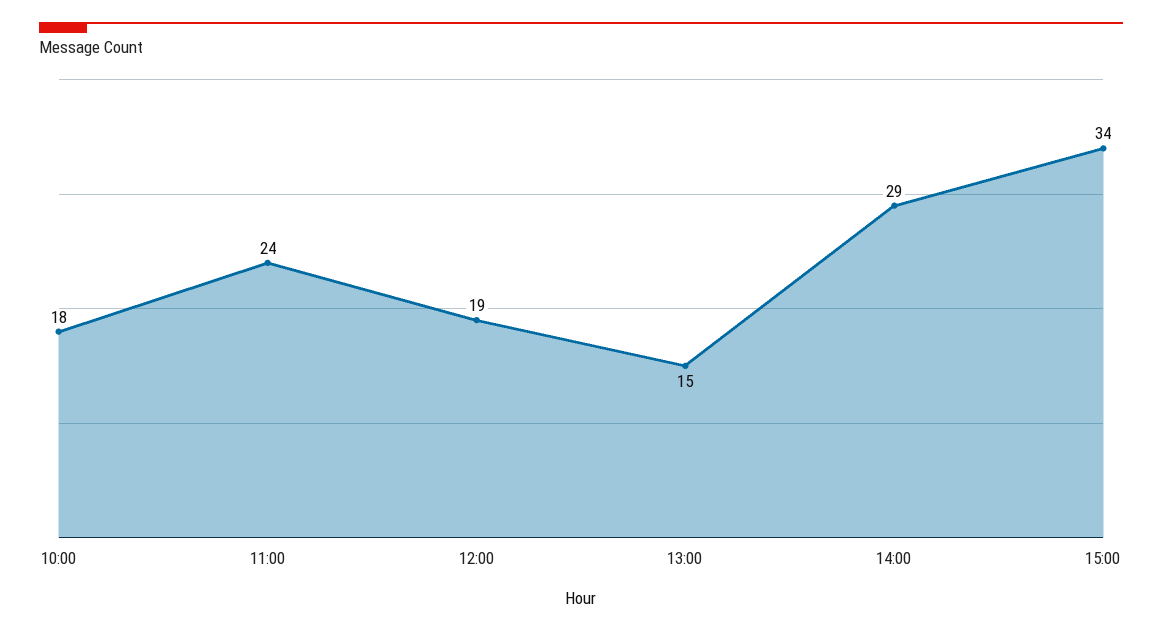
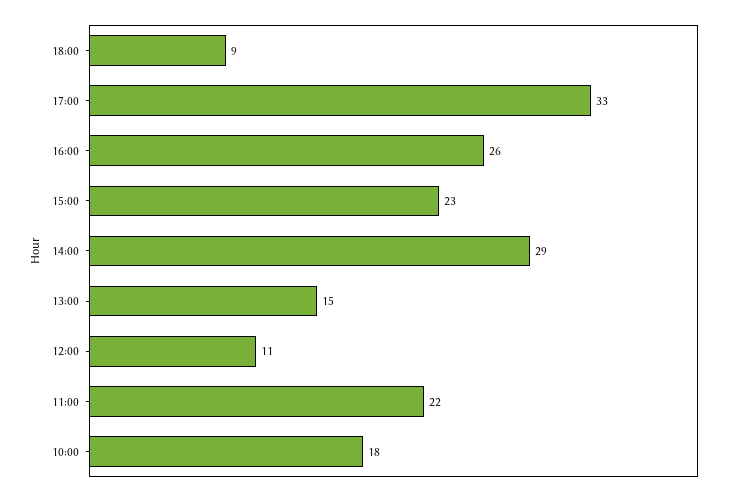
11:00: 24 -> 22
12:00: 19 -> 11
15:00: 34 -> 23
18:00: none -> 9
17:00: none -> 33
16:00: none -> 26

